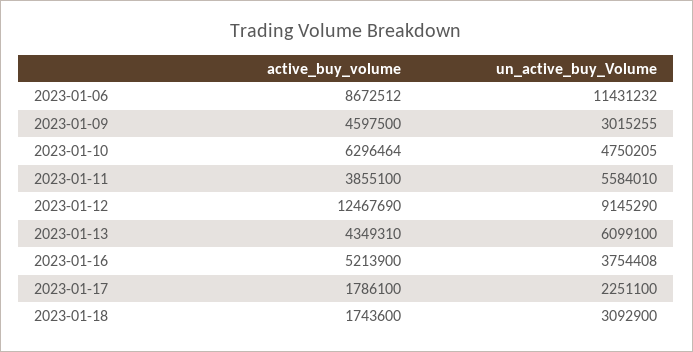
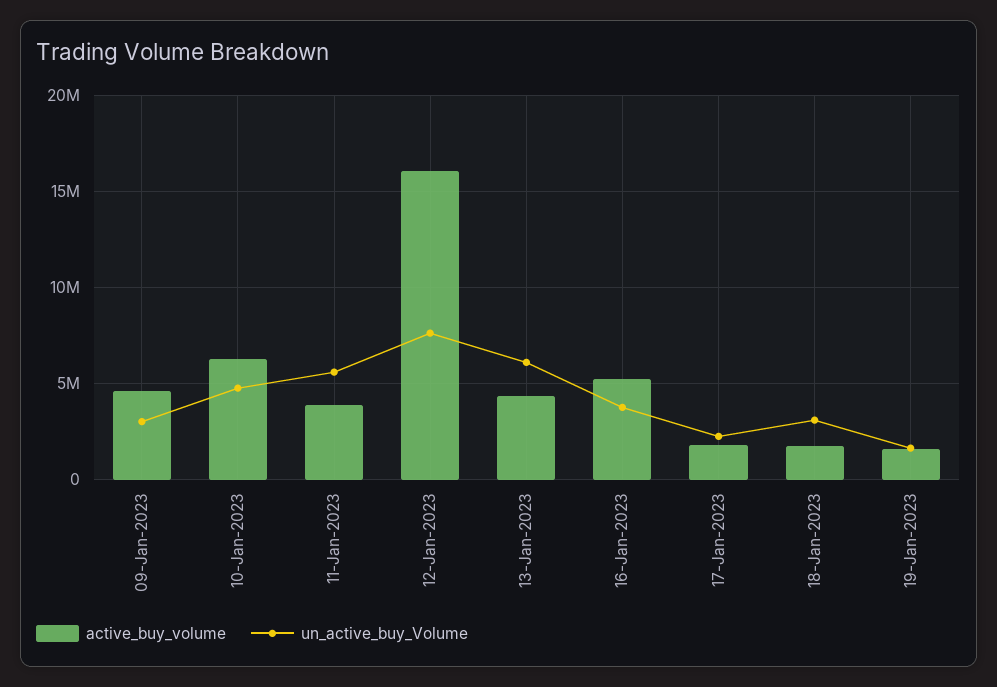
active_buy_volume, 2023-01-06: 8672512 -> none
un_active_buy_Volume, 2023-01-06: 11431232 -> none
active_buy_volume, 2023-01-12: 12467690 -> 16000000
un_active_buy_Volume, 2023-01-12: 9145290 -> 7500000
active_buy_volume, 19-Jan-2023: none -> 1500000
un_active_buy_Volume, 19-Jan-2023: none -> 1500000

